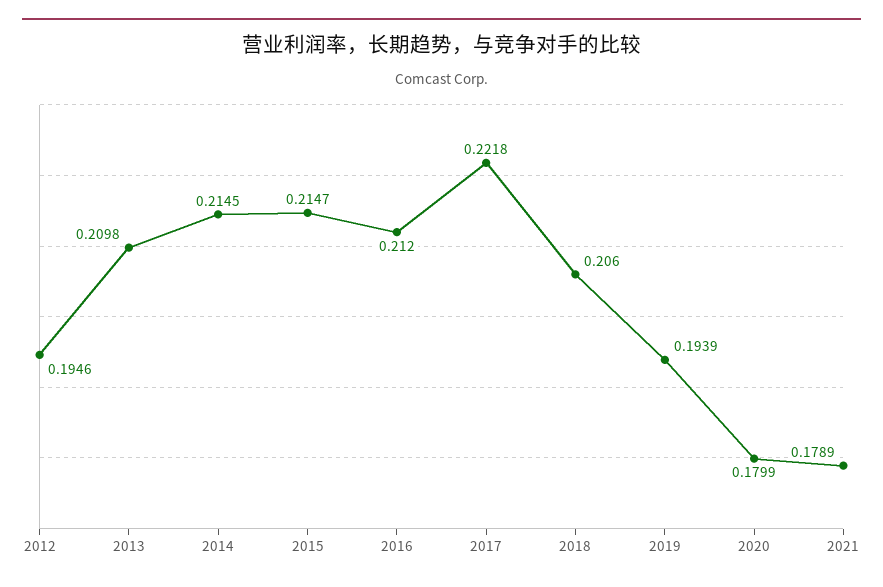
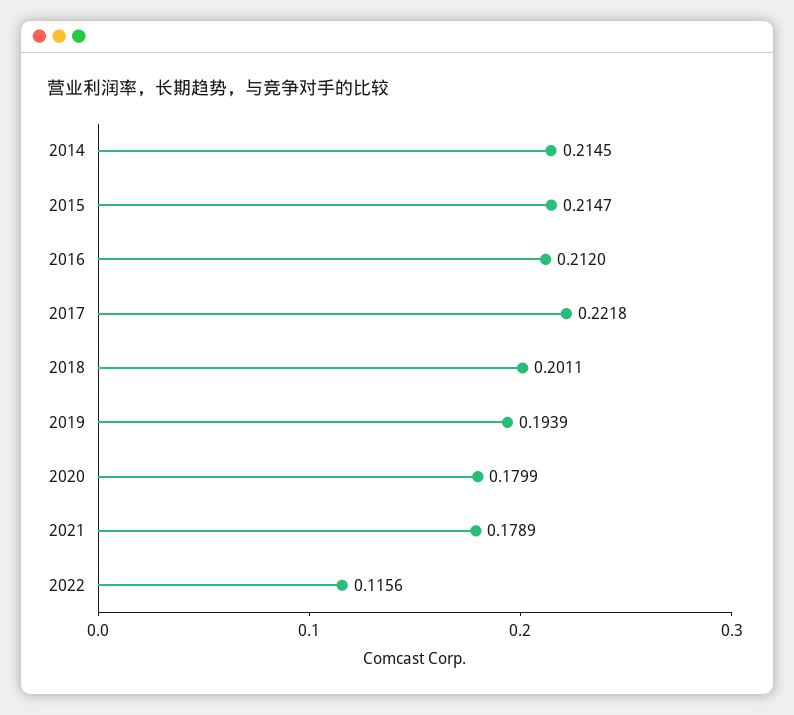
2012: 0.1946 -> none
2013: 0.2098 -> none
2018: 0.206 -> 0.2011
2022: none -> 0.1156

